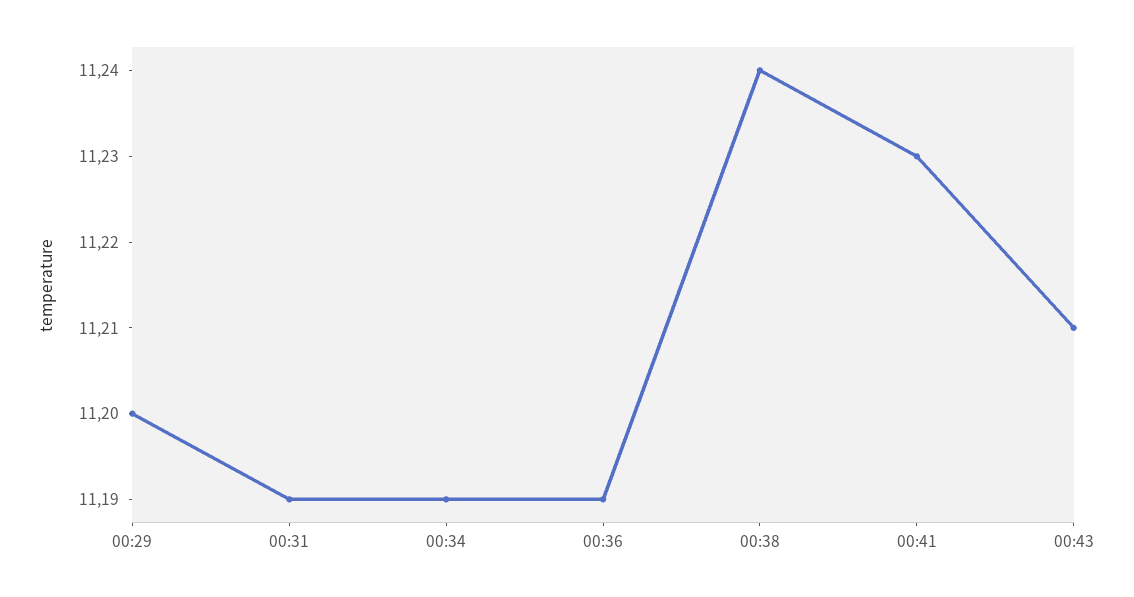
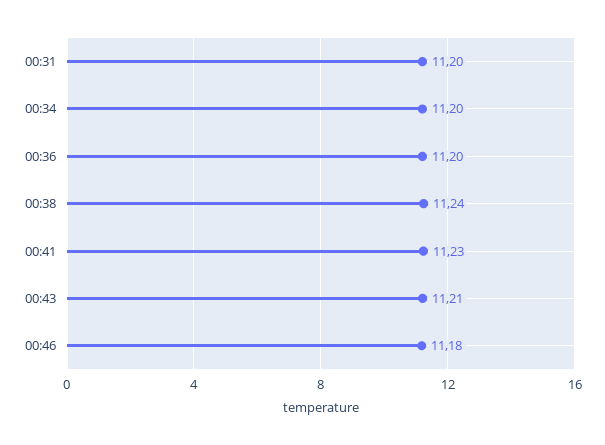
00:29: 11.2 -> none
00:31: 11.19 -> 11.2
00:34: 11.19 -> 11.2
00:36: 11.19 -> 11.2
00:46: none -> 11.18

